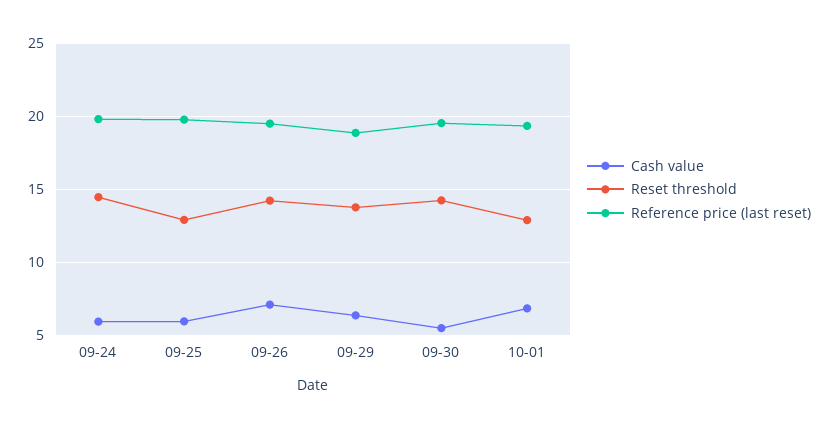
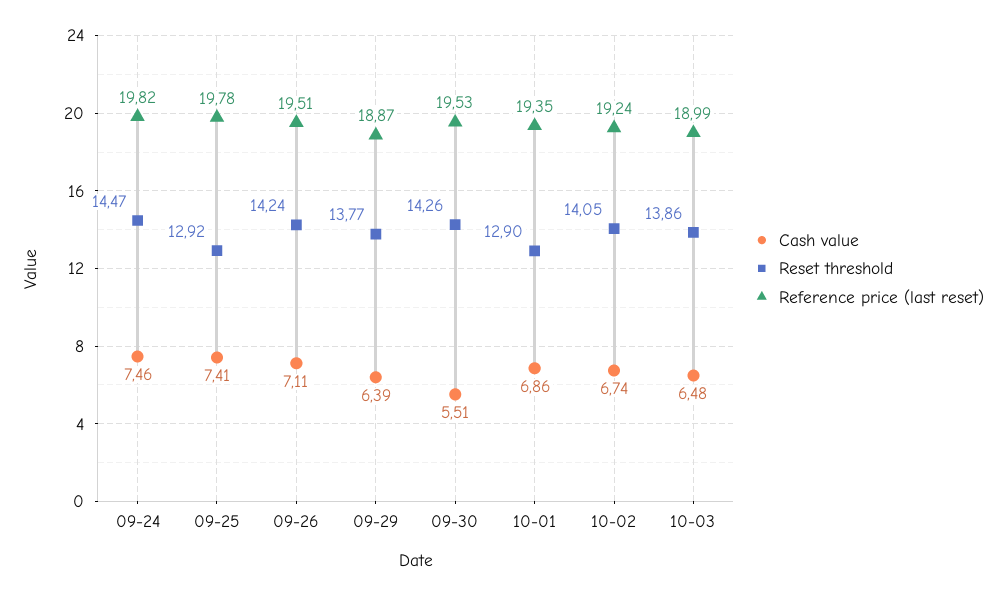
Cash value, 09-24: 6 -> 7.46
Cash value, 09-25: 6 -> 7.41
Cash value, 10-02: none -> 6.74
Reset threshold, 10-02: none -> 14.05
Reference price (last reset), 10-02: none -> 19.24
Cash value, 10-03: none -> 6.48
Reset threshold, 10-03: none -> 13.86
Reference price (last reset), 10-03: none -> 18.99

